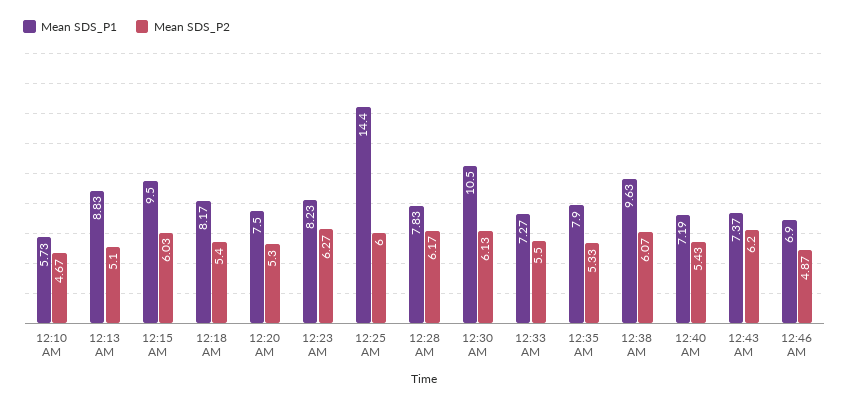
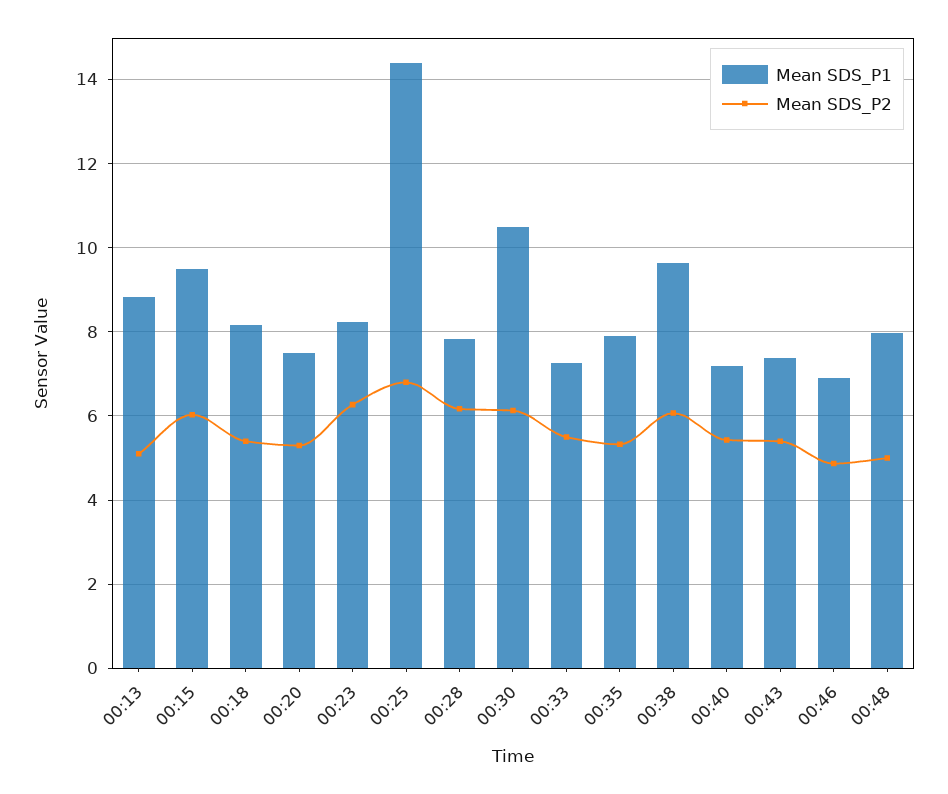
Mean SDS_P1, 12:10 AM: 5.73 -> none
Mean SDS_P2, 12:10 AM: 4.67 -> none
Mean SDS_P2, 12:25 AM: 6 -> 6.8
Mean SDS_P2, 12:43 AM: 6.2 -> 5.4
Mean SDS_P1, 00:48: none -> 8
Mean SDS_P2, 00:48: none -> 5

